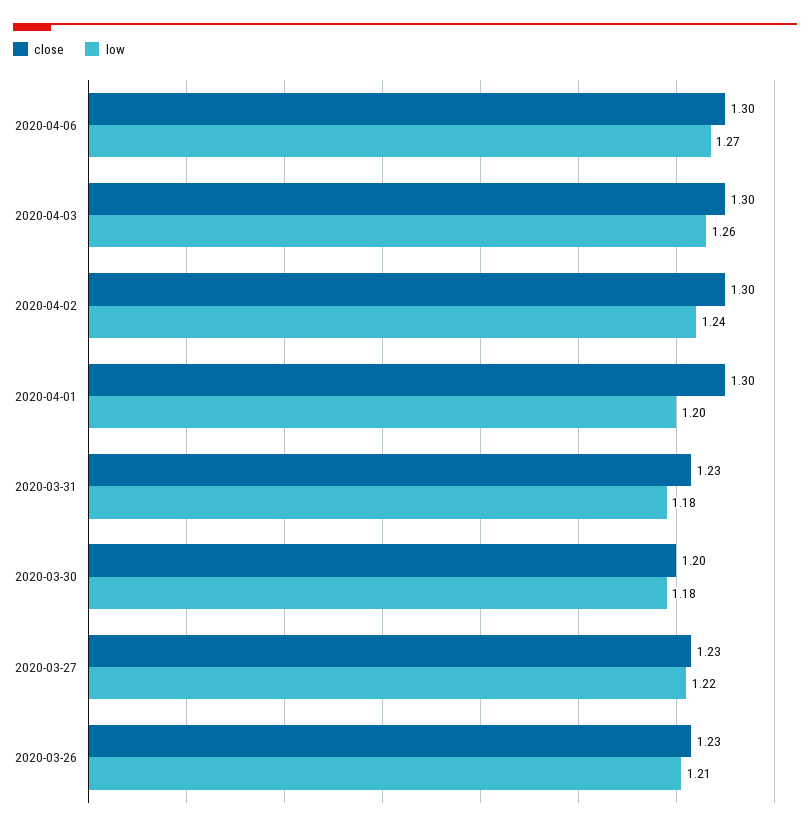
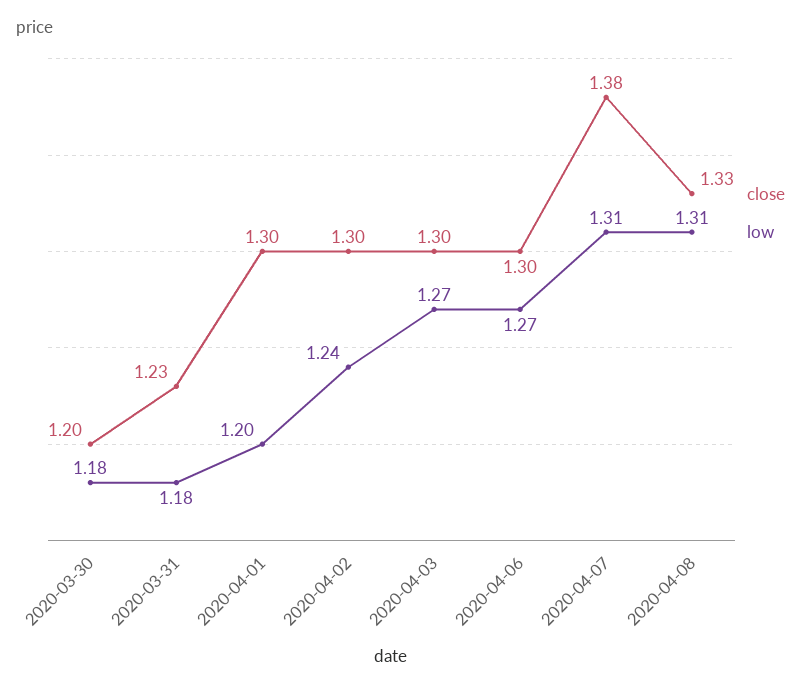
low, 2020-04-03: 1.26 -> 1.27
close, 2020-03-27: 1.23 -> none
low, 2020-03-27: 1.22 -> none
close, 2020-03-26: 1.23 -> none
low, 2020-03-26: 1.21 -> none
close, 2020-04-07: none -> 1.38
low, 2020-04-07: none -> 1.31
close, 2020-04-08: none -> 1.33
low, 2020-04-08: none -> 1.31

